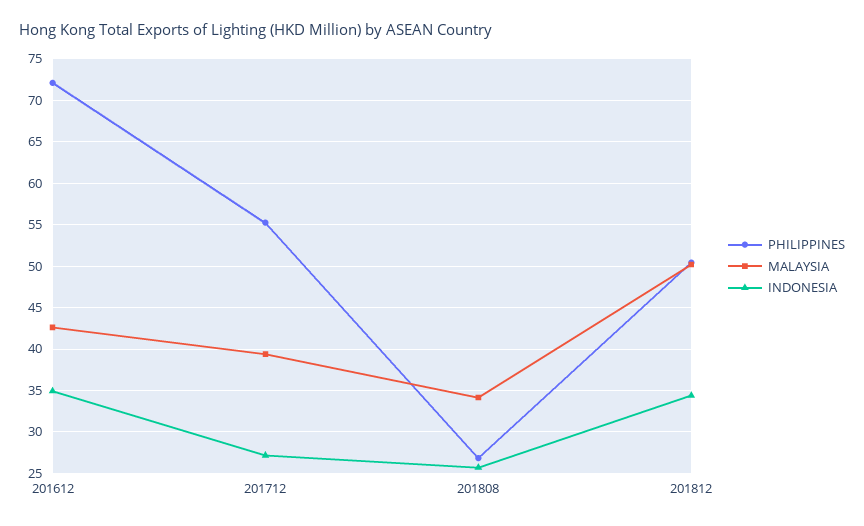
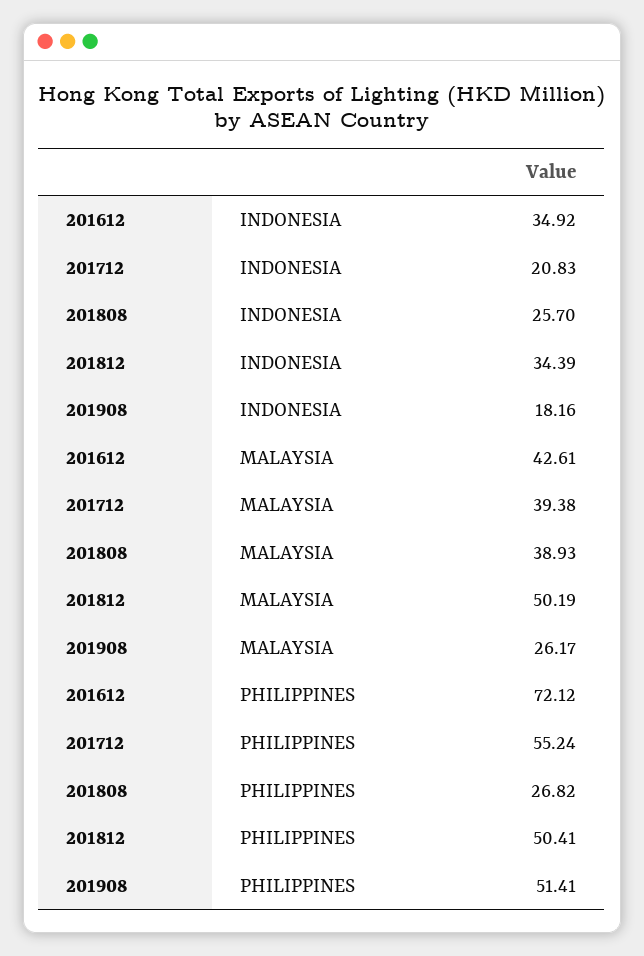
INDONESIA, 201712: 27 -> 20.83
MALAYSIA, 201808: 34 -> 38.93
INDONESIA, 201908: none -> 18.16
MALAYSIA, 201908: none -> 26.17
PHILIPPINES, 201908: none -> 51.41

